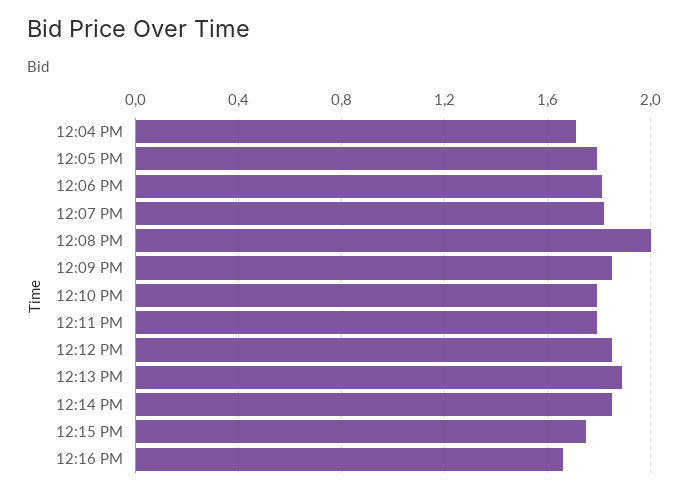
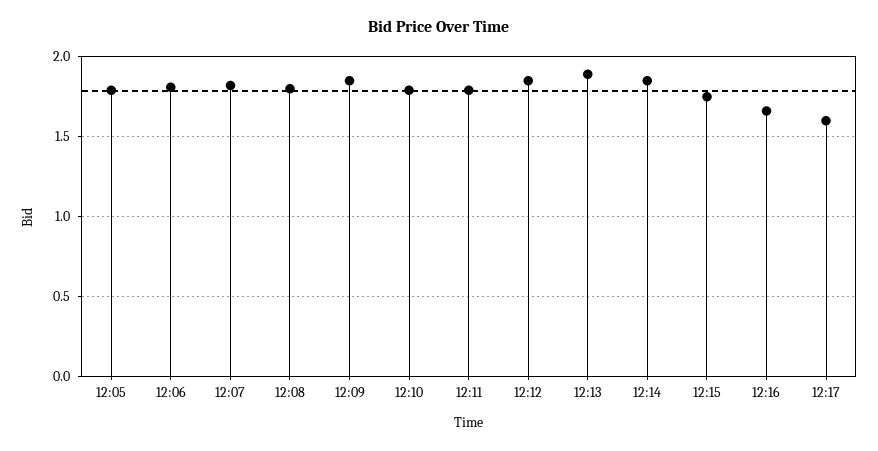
12:04 PM: 1.7 -> none
12:08 PM: 2 -> 1.8
12:17: none -> 1.6

